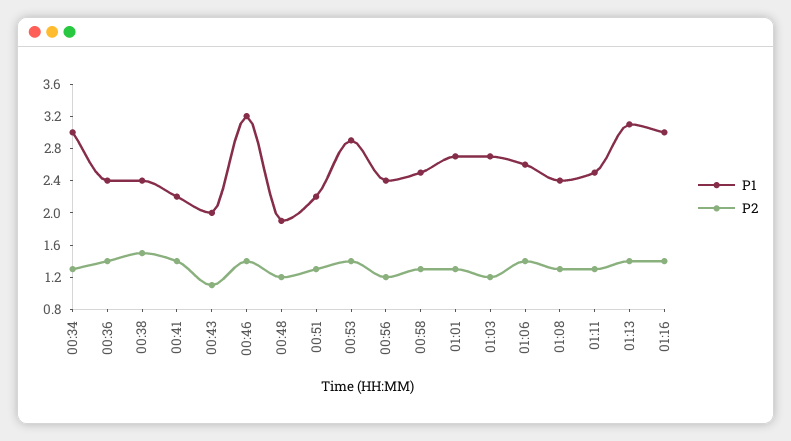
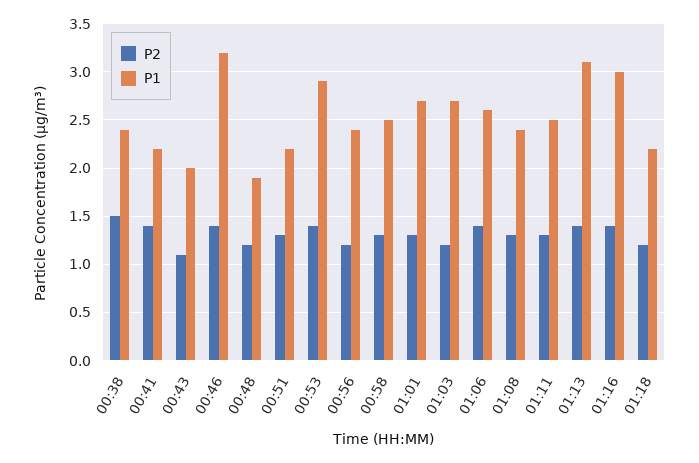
P1, 00:34: 3 -> none
P2, 00:34: 1.3 -> none
P1, 00:36: 2.4 -> none
P2, 00:36: 1.4 -> none
P2, 01:18: none -> 1.2
P1, 01:18: none -> 2.2

